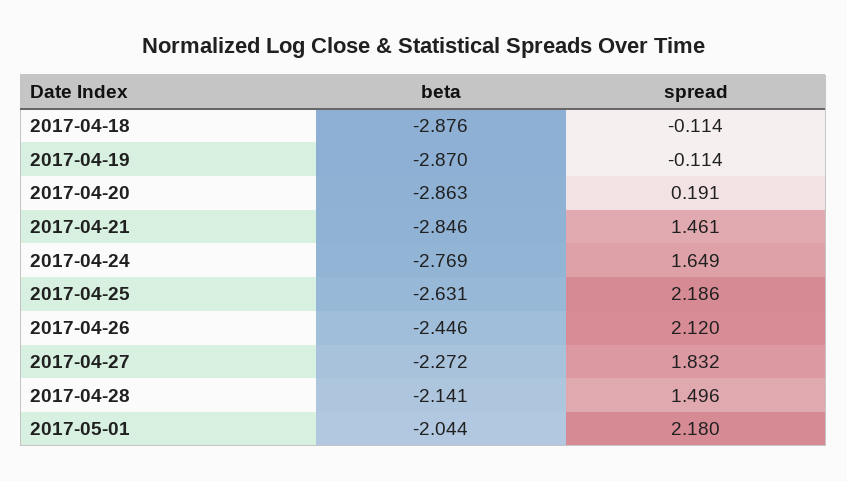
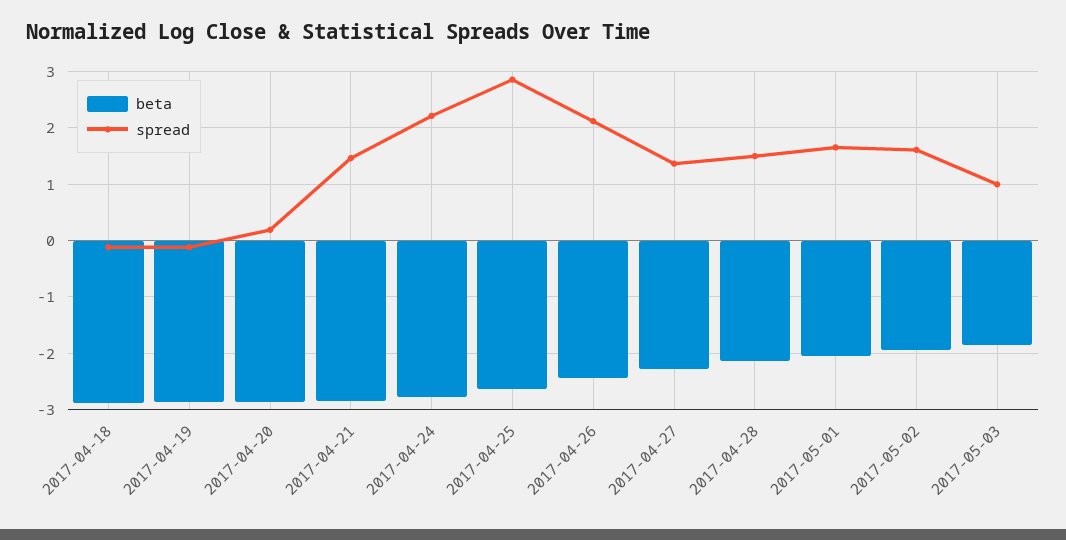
spread, 2017-04-24: 1.649 -> 2.2
spread, 2017-04-25: 2.186 -> 2.8
spread, 2017-04-27: 1.832 -> 1.4
spread, 2017-05-01: 2.18 -> 1.6
beta, 2017-05-02: none -> -2
spread, 2017-05-02: none -> 1.6
beta, 2017-05-03: none -> -1.8
spread, 2017-05-03: none -> 1

